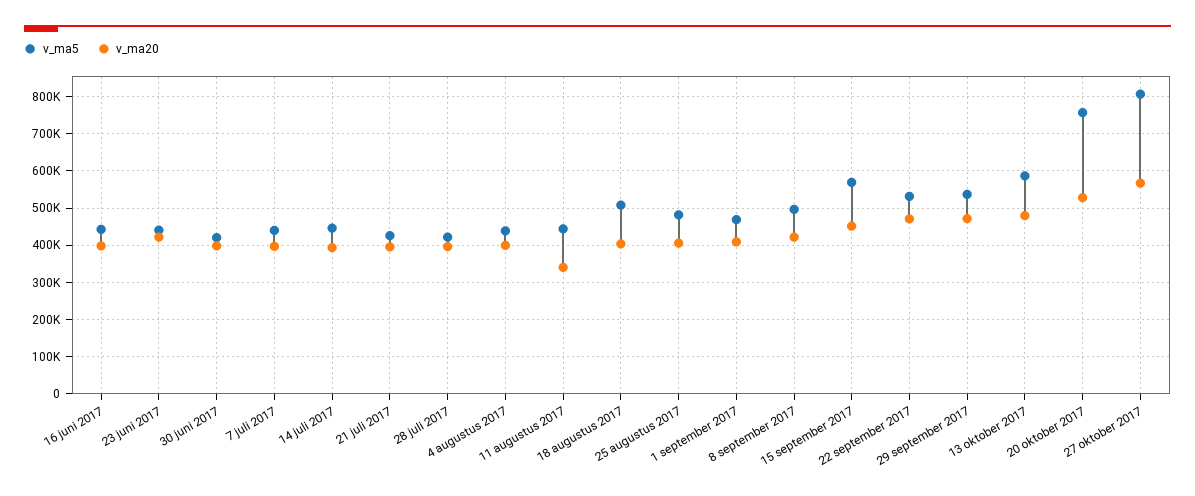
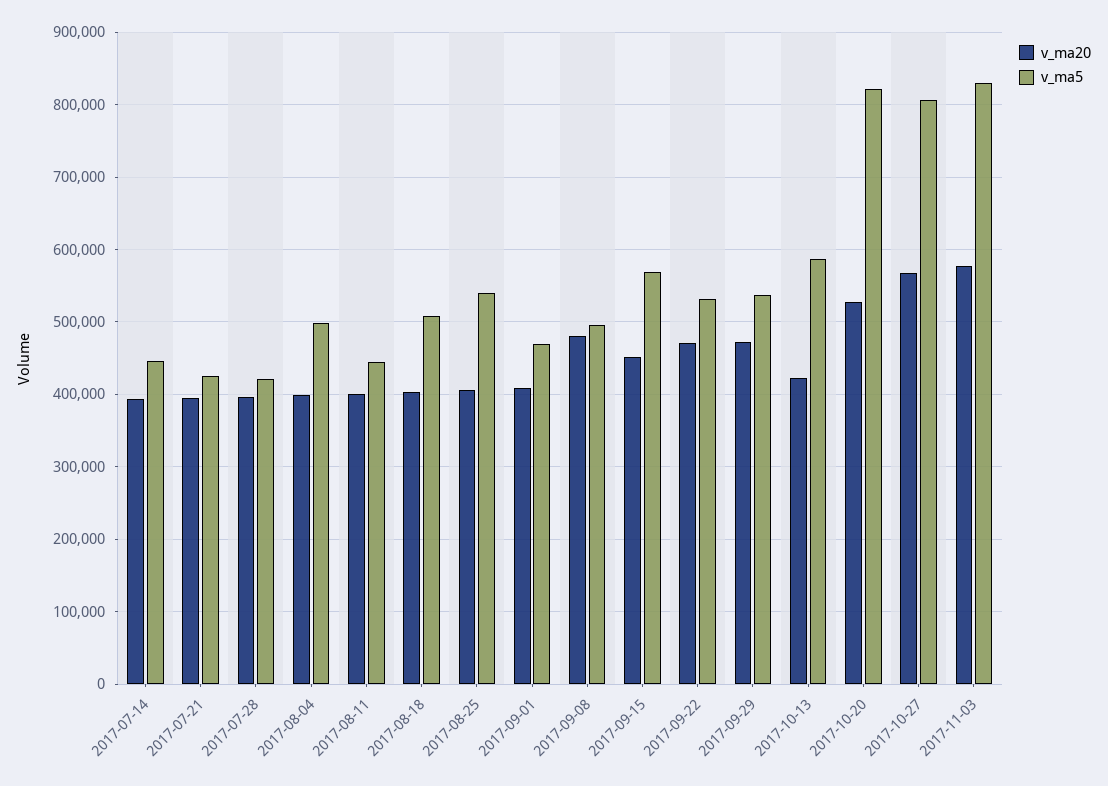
v_ma5, 16 juni 2017: 440000 -> none
v_ma20, 16 juni 2017: 400000 -> none
v_ma5, 23 juni 2017: 440000 -> none
v_ma20, 23 juni 2017: 420000 -> none
v_ma5, 30 juni 2017: 420000 -> none
v_ma20, 30 juni 2017: 400000 -> none
v_ma5, 7 juli 2017: 440000 -> none
v_ma20, 7 juli 2017: 400000 -> none
v_ma5, 4 augustus 2017: 440000 -> 500000
v_ma20, 11 augustus 2017: 340000 -> 400000
v_ma5, 25 augustus 2017: 480000 -> 540000
v_ma20, 8 september 2017: 420000 -> 480000
v_ma20, 13 oktober 2017: 480000 -> 420000
v_ma5, 20 oktober 2017: 760000 -> 820000
v_ma20, 2017-11-03: none -> 580000
v_ma5, 2017-11-03: none -> 830000

